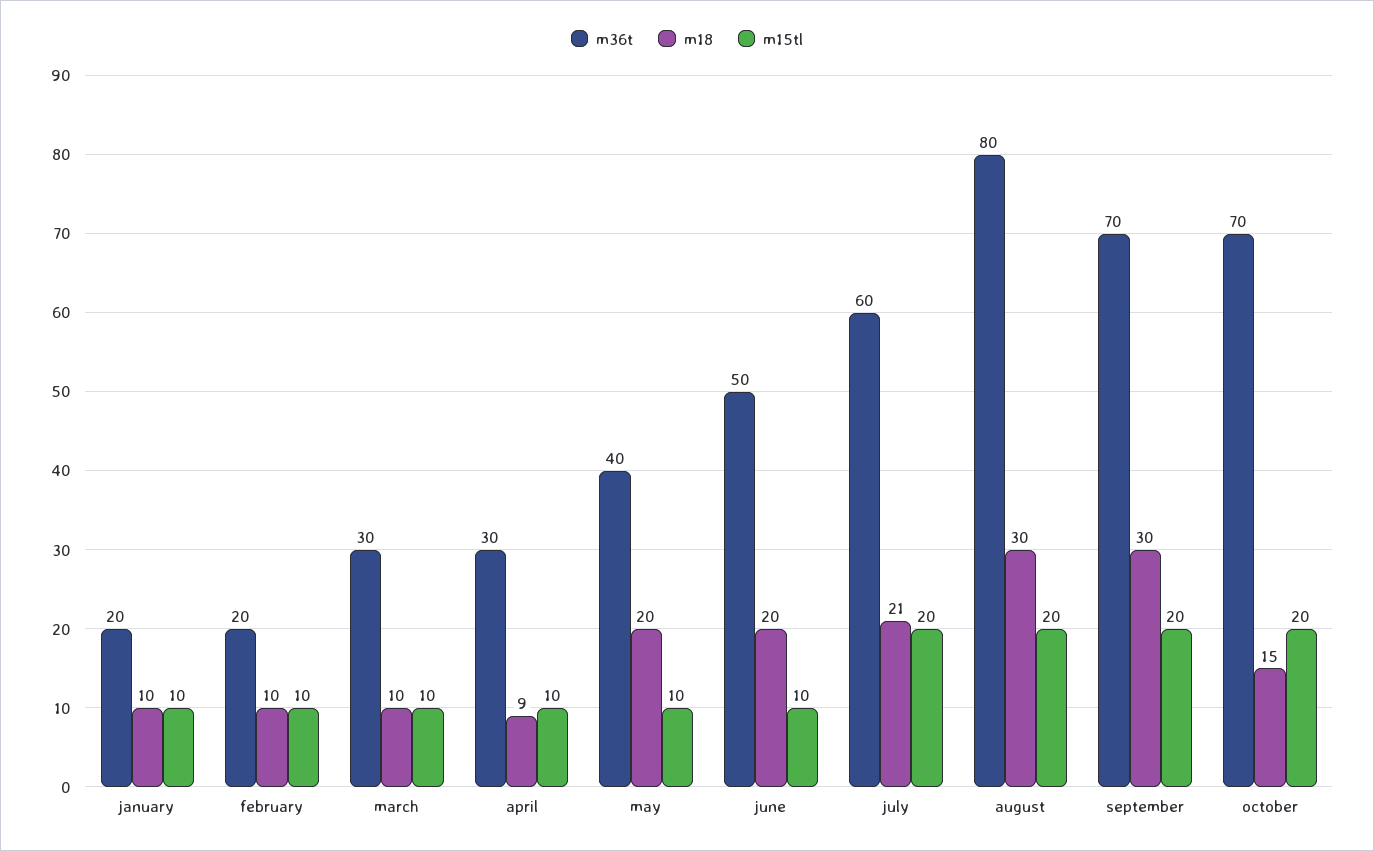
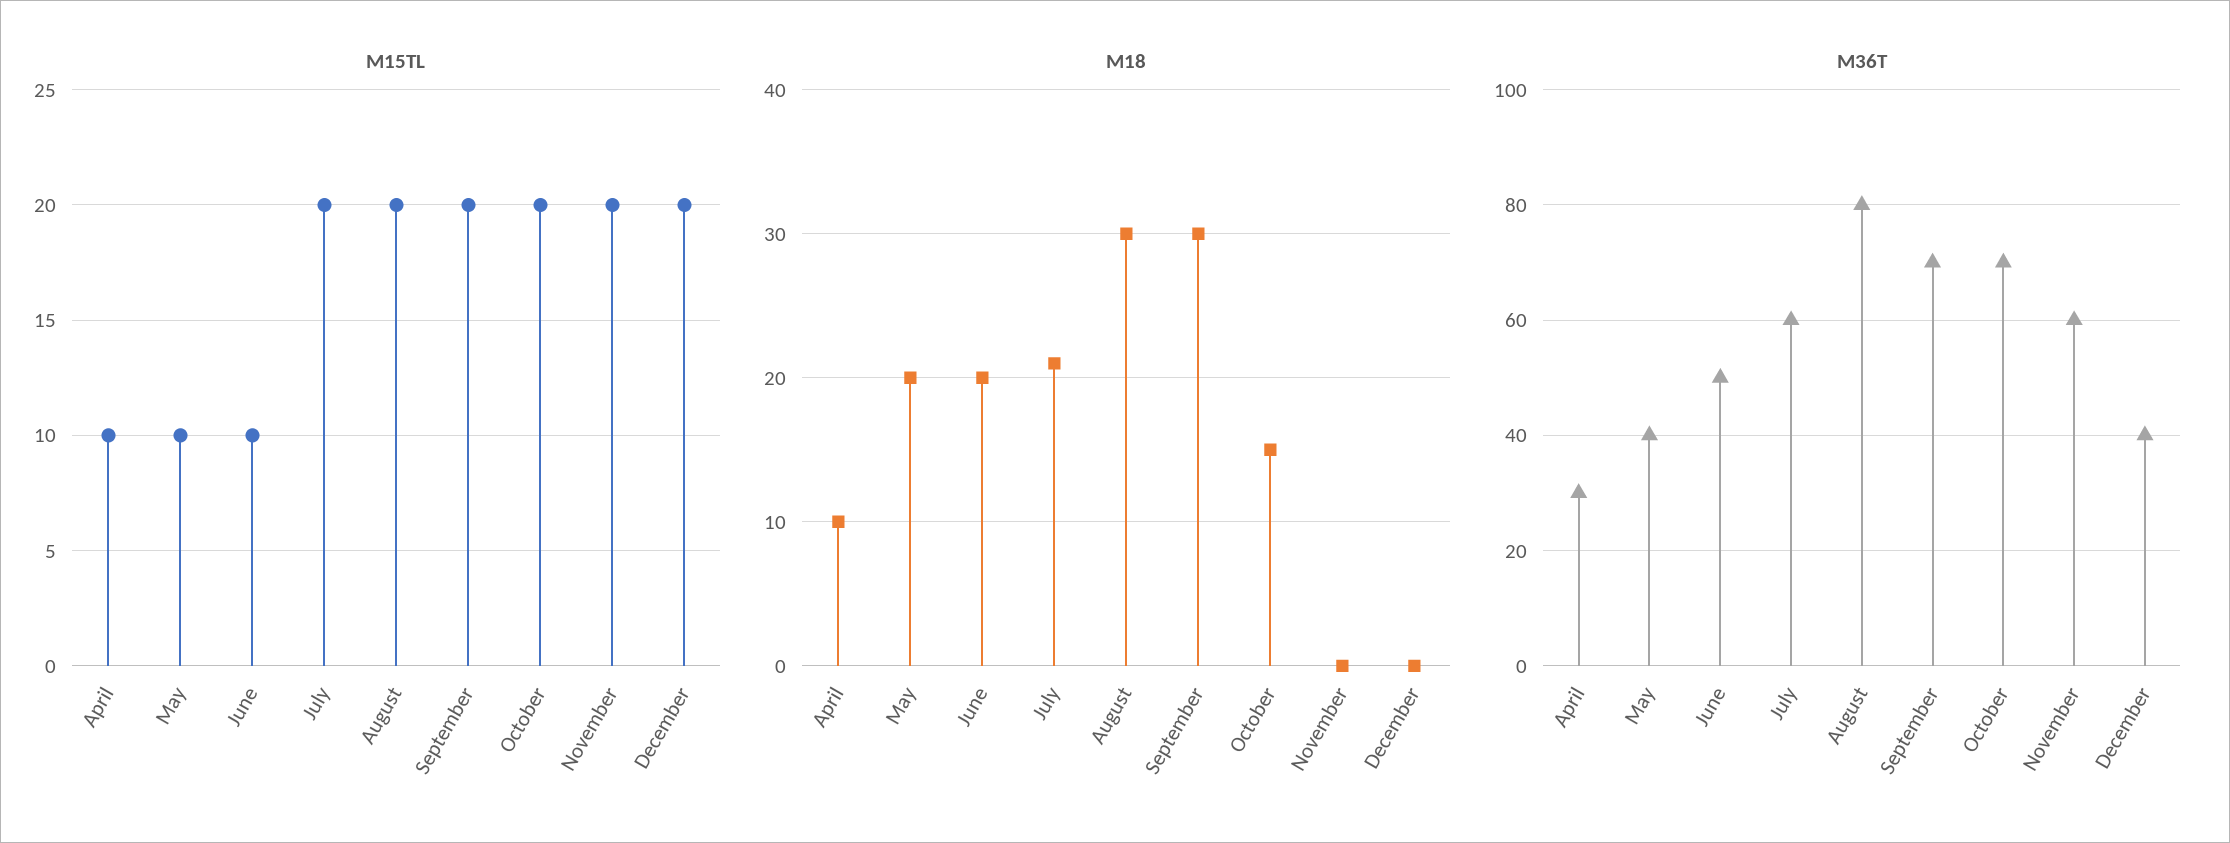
m36t, january: 20 -> none
m18, january: 10 -> none
m15tl, january: 10 -> none
m36t, february: 20 -> none
m18, february: 10 -> none
m15tl, february: 10 -> none
m36t, march: 30 -> none
m18, march: 10 -> none
m15tl, march: 10 -> none
m18, april: 9 -> 10
m15tl, November: none -> 20
m15tl, December: none -> 20
m18, November: none -> 0
m18, December: none -> 0
m36t, November: none -> 60
m36t, December: none -> 40

